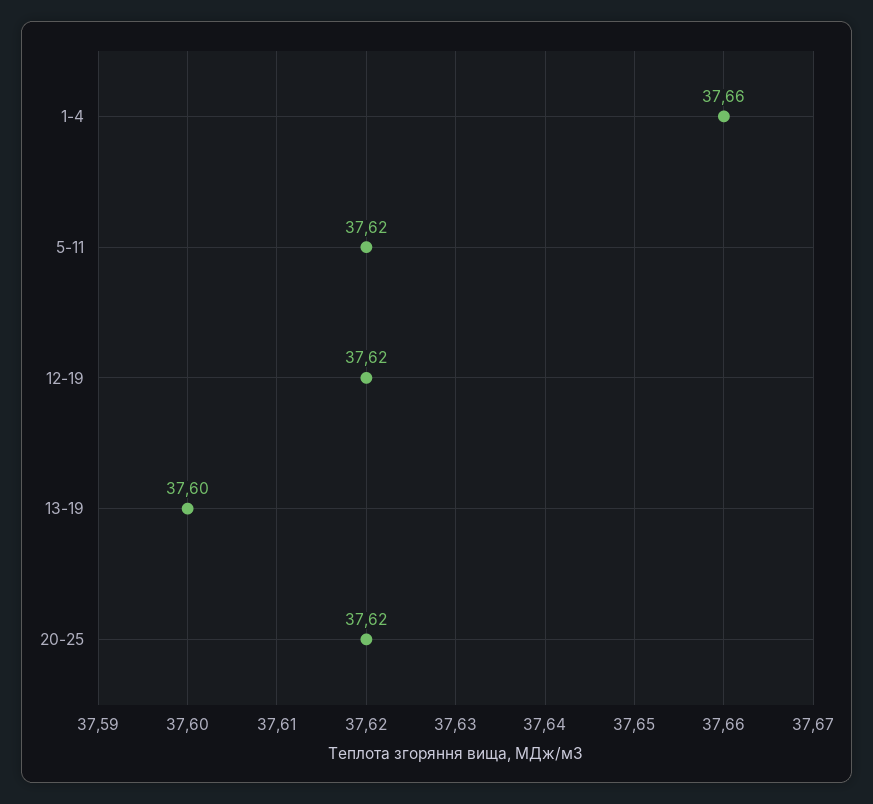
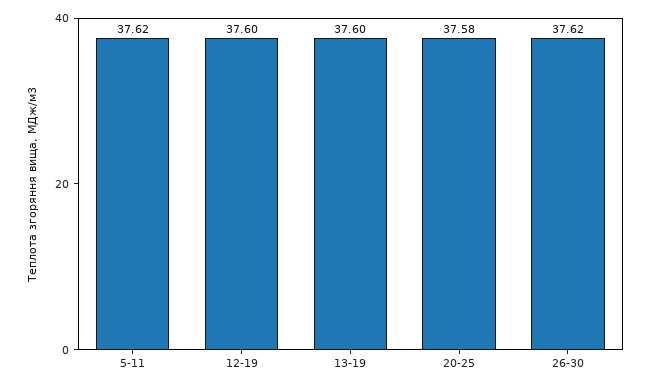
1-4: 37.66 -> none
12-19: 37.62 -> 37.6
20-25: 37.62 -> 37.58
26-30: none -> 37.62

